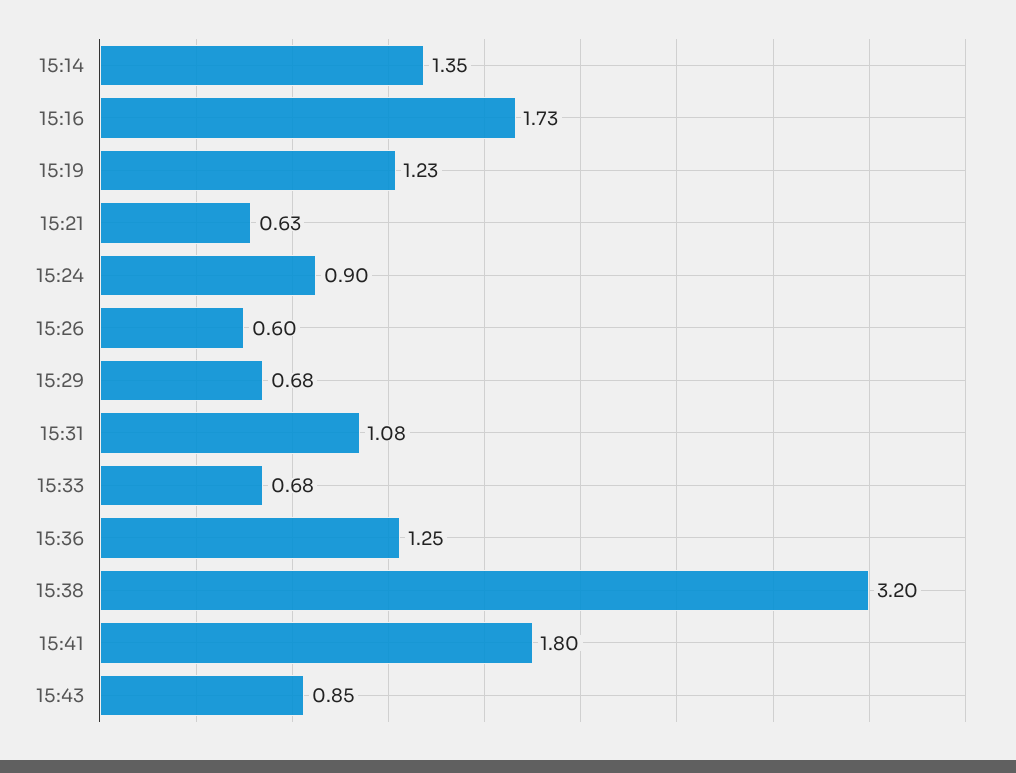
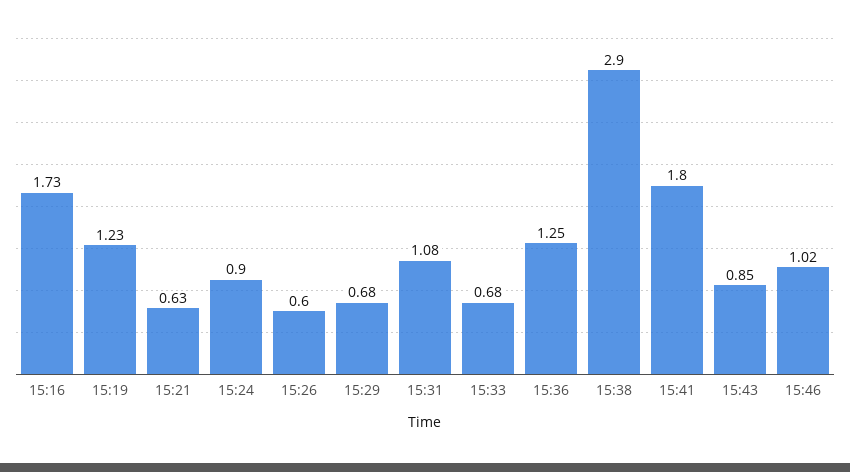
15:14: 1.35 -> none
15:38: 3.2 -> 2.9
15:46: none -> 1.02

